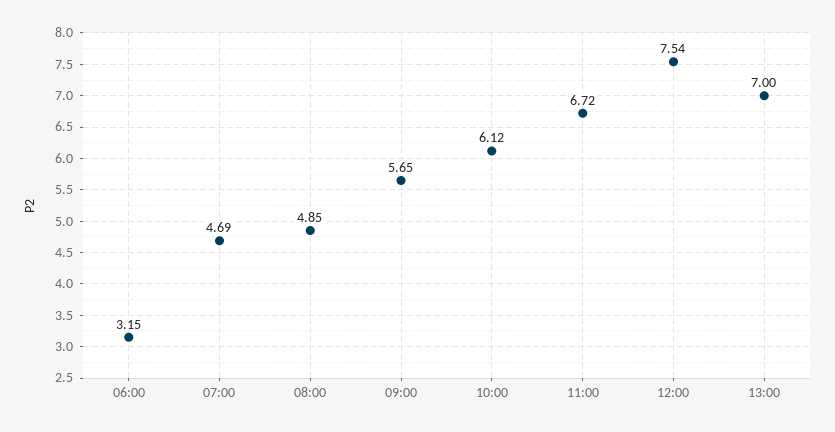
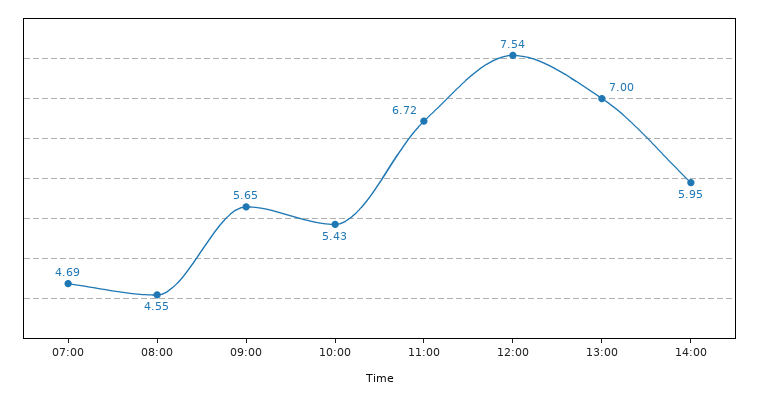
06:00: 3.15 -> none
08:00: 4.85 -> 4.55
10:00: 6.12 -> 5.43
14:00: none -> 5.95

